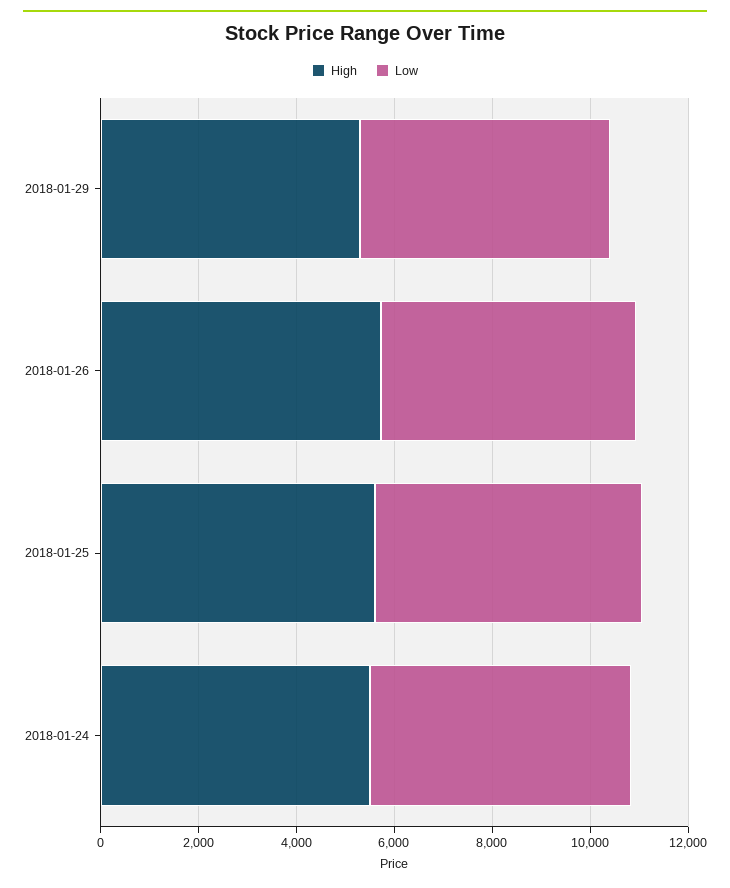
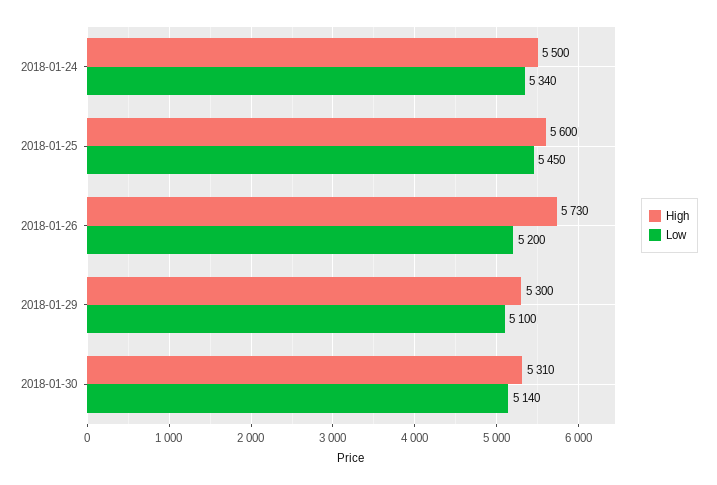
High, 2018-01-30: none -> 5310
Low, 2018-01-30: none -> 5140

